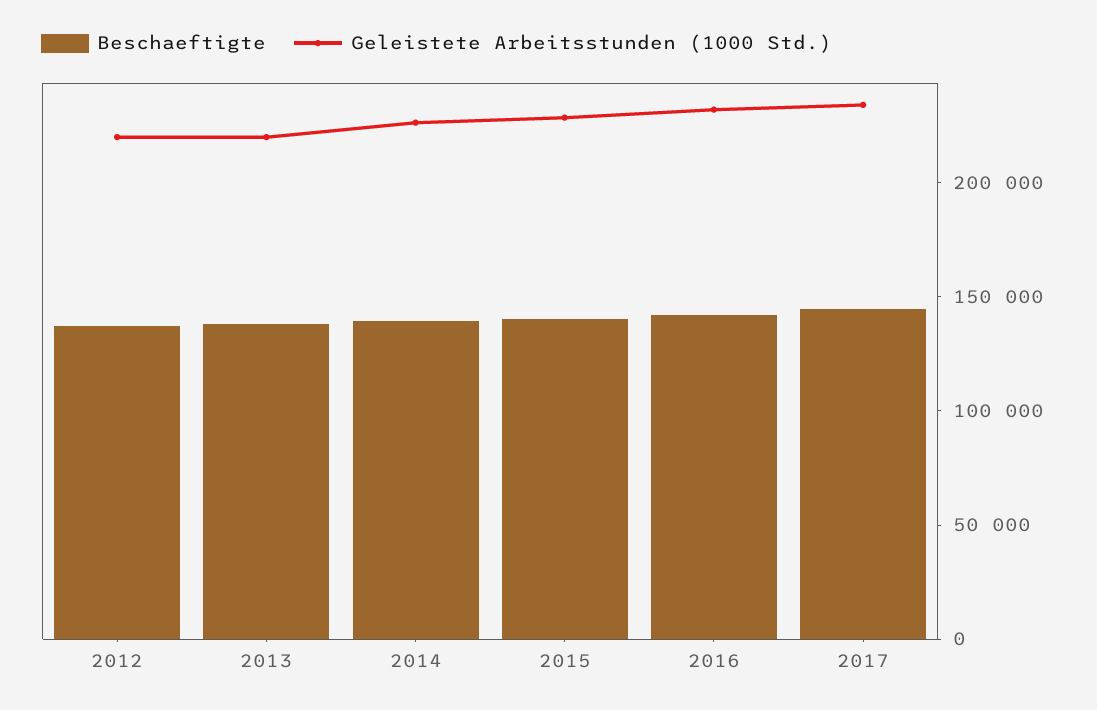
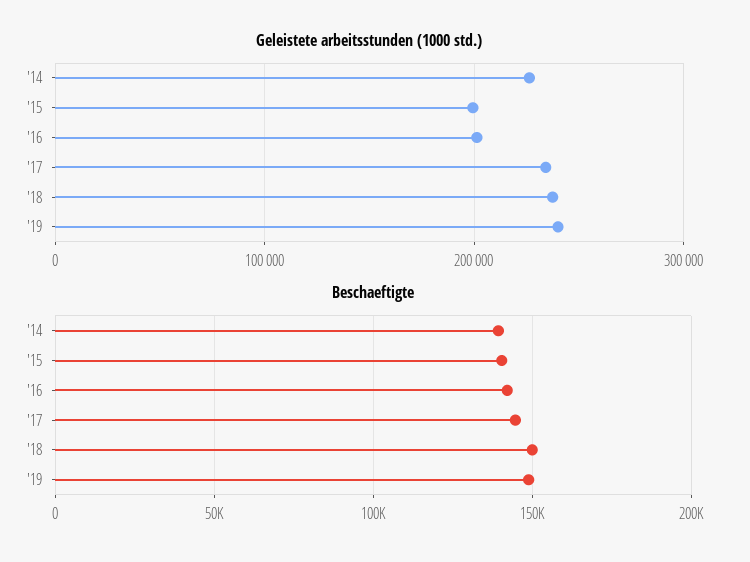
Beschaeftigte, 2012: 140000 -> none
Geleistete Arbeitsstunden (1000 Std.), 2012: 220000 -> none
Beschaeftigte, 2013: 140000 -> none
Geleistete Arbeitsstunden (1000 Std.), 2013: 220000 -> none
Geleistete Arbeitsstunden (1000 Std.), 2015: 230000 -> 200000
Geleistete Arbeitsstunden (1000 Std.), 2016: 230000 -> 200000
Geleistete Arbeitsstunden (1000 Std.), '18: none -> 240000
Geleistete Arbeitsstunden (1000 Std.), '19: none -> 240000
Beschaeftigte, '18: none -> 150000
Beschaeftigte, '19: none -> 150000

